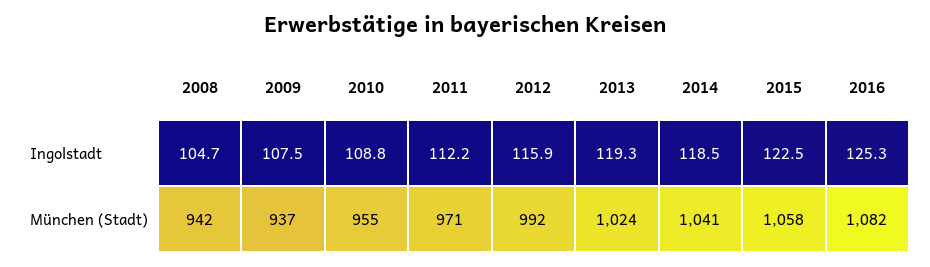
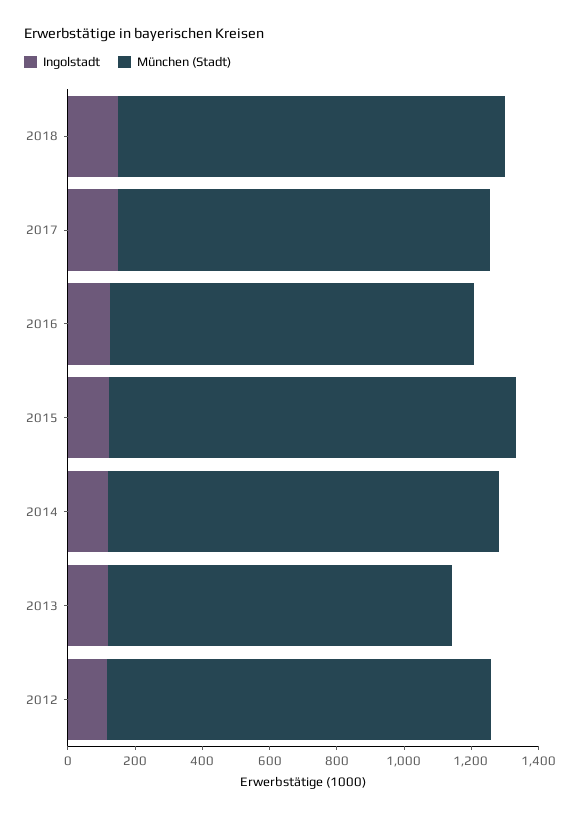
Ingolstadt, 2008: 104.7 -> none
Ingolstadt, 2009: 107.5 -> none
Ingolstadt, 2010: 108.8 -> none
Ingolstadt, 2011: 112.2 -> none
München (Stadt), 2008: 942 -> none
München (Stadt), 2009: 937 -> none
München (Stadt), 2010: 955 -> none
München (Stadt), 2011: 971 -> none
München (Stadt), 2012: 992 -> 1150
München (Stadt), 2014: 1041 -> 1150
München (Stadt), 2015: 1058 -> 1200
Ingolstadt, 2018: none -> 150
München (Stadt), 2018: none -> 1150
Ingolstadt, 2017: none -> 150
München (Stadt), 2017: none -> 1100

